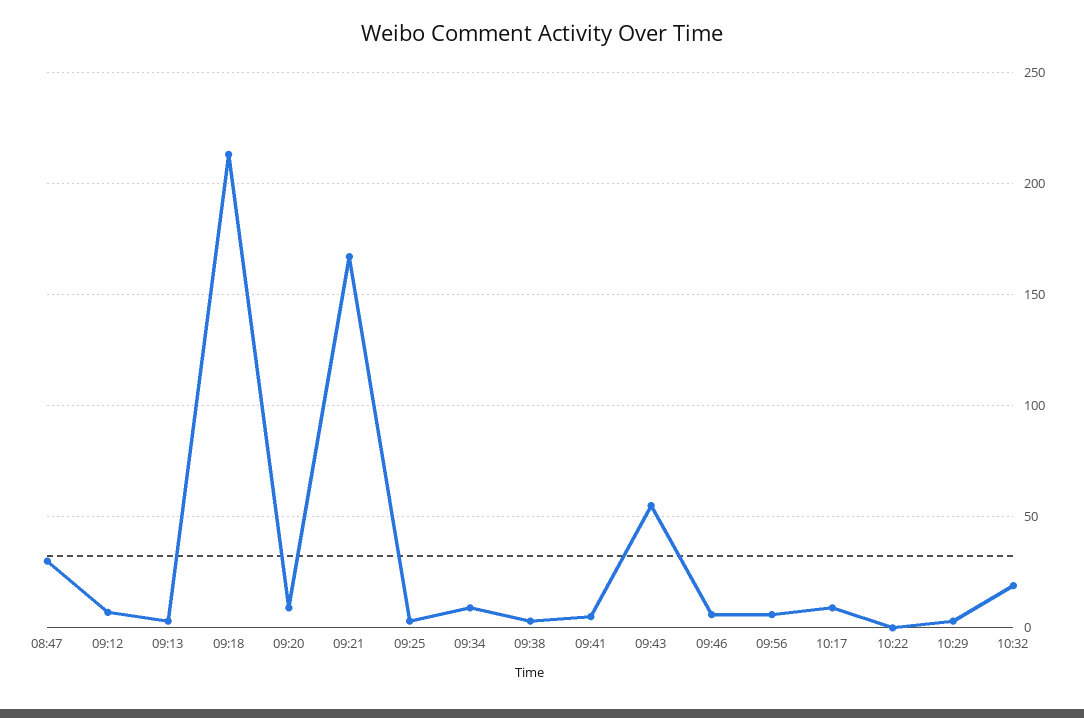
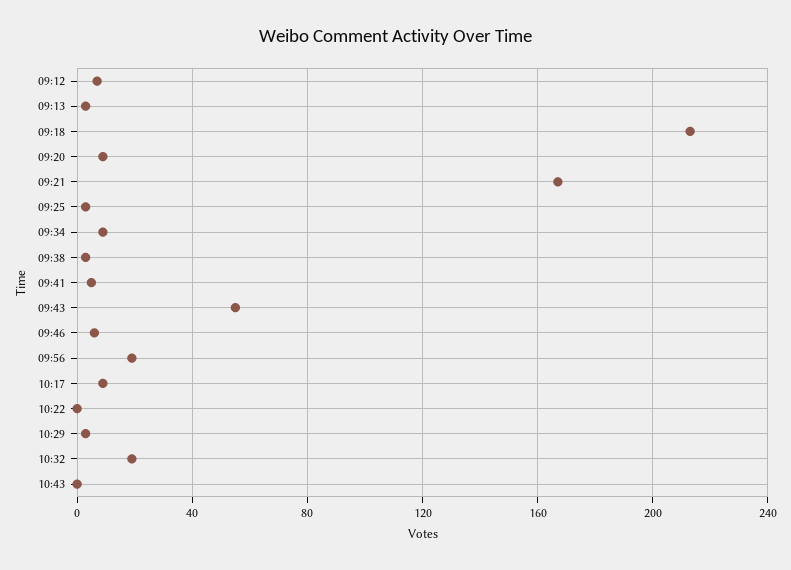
08:47: 30 -> none
09:56: 5 -> 20
10:43: none -> 0

